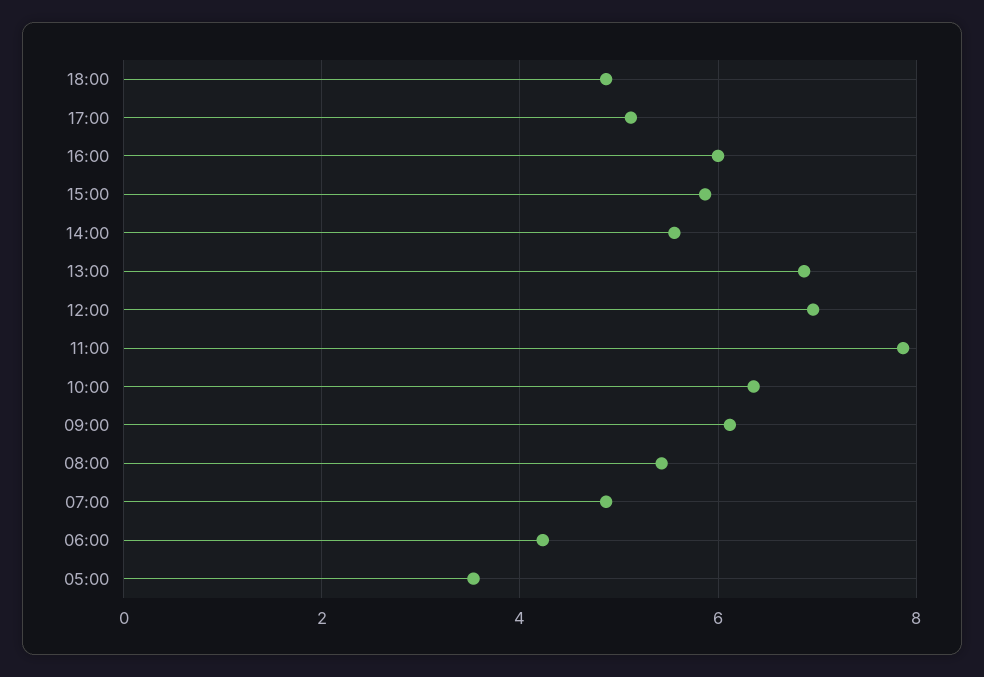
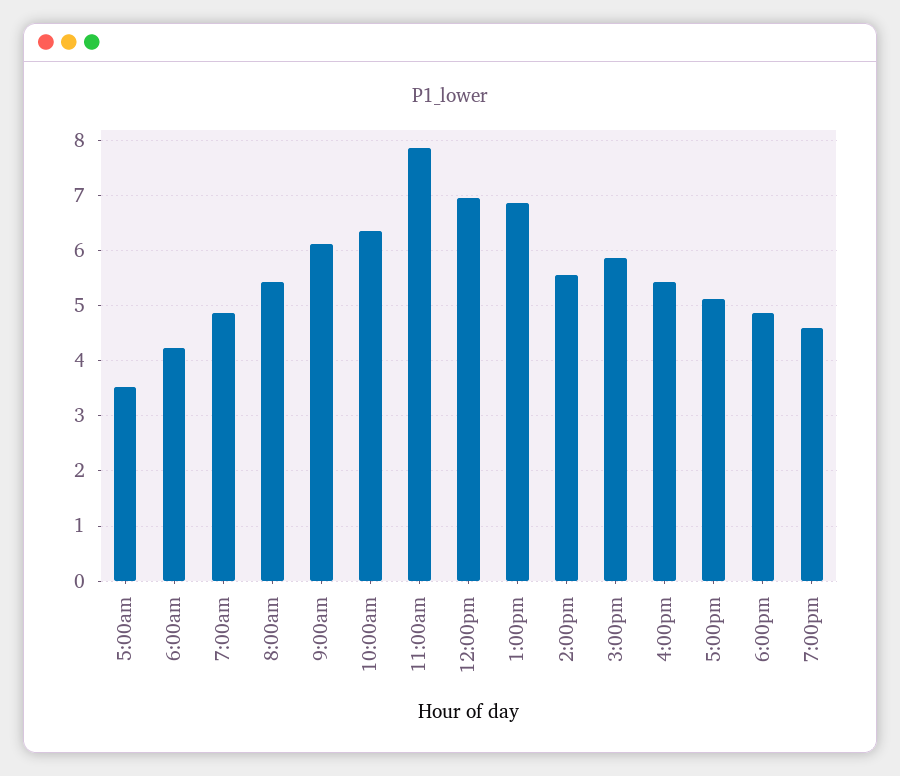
16:00: 6 -> 5.4
7:00pm: none -> 4.6

